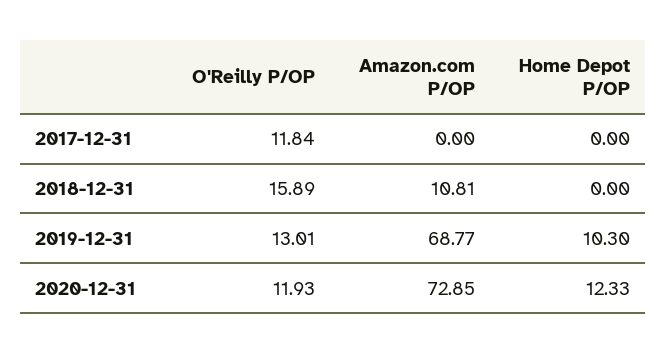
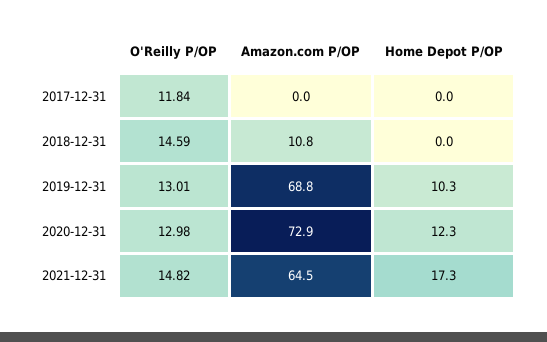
O'Reilly P/OP, 2018-12-31: 15.89 -> 14.59
O'Reilly P/OP, 2020-12-31: 11.93 -> 12.98
O'Reilly P/OP, 2021-12-31: none -> 14.82
Amazon.com P/OP, 2021-12-31: none -> 64.5
Home Depot P/OP, 2021-12-31: none -> 17.3

